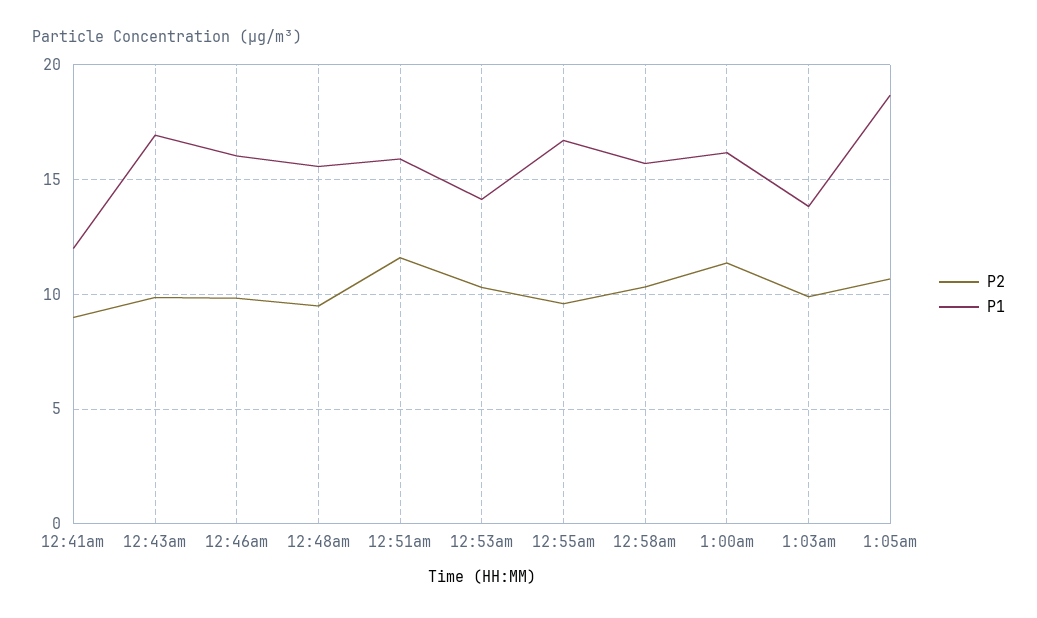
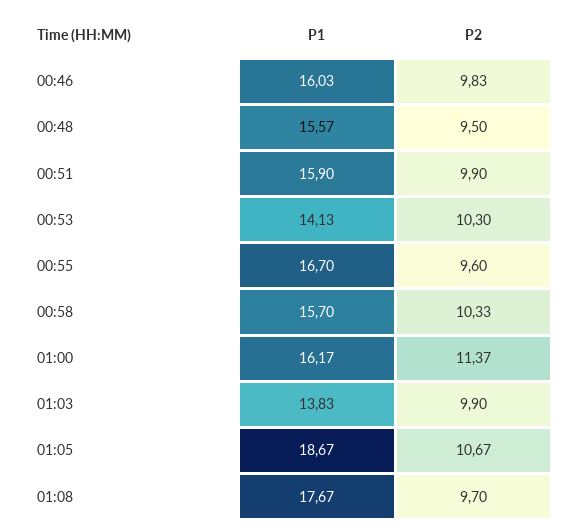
P2, 12:41am: 9 -> none
P1, 12:41am: 12 -> none
P2, 12:43am: 10 -> none
P1, 12:43am: 17 -> none
P2, 12:51am: 11.5 -> 9.9
P1, 01:08: none -> 17.67
P2, 01:08: none -> 9.7

